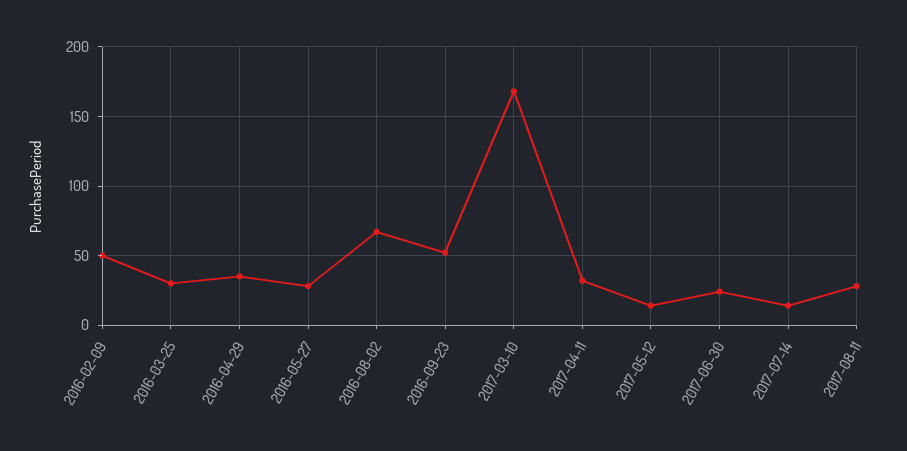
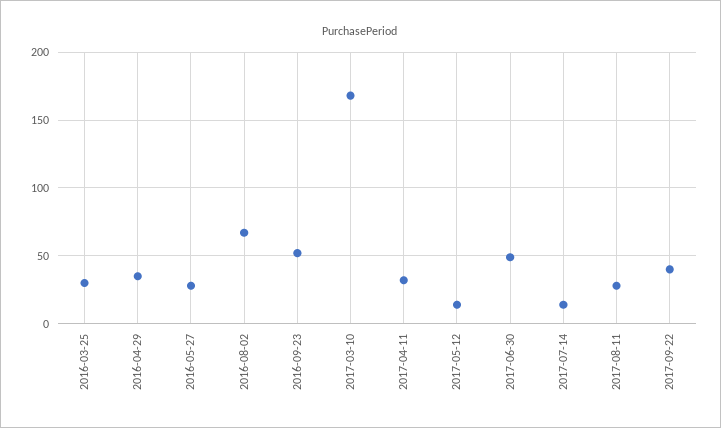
2016-02-09: 50 -> none
2017-06-30: 25 -> 50
2017-09-22: none -> 40

